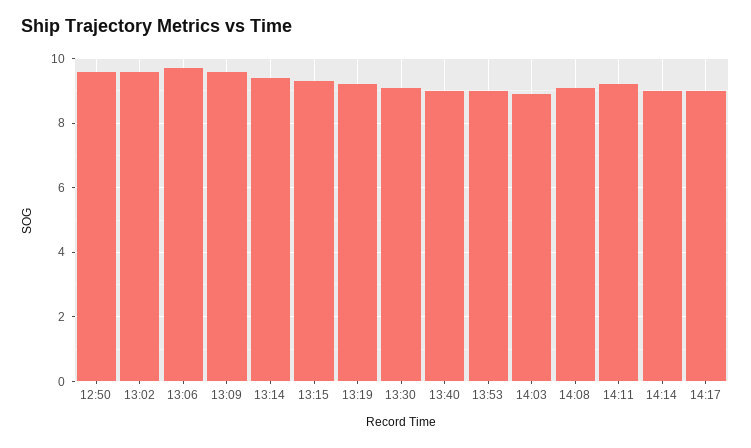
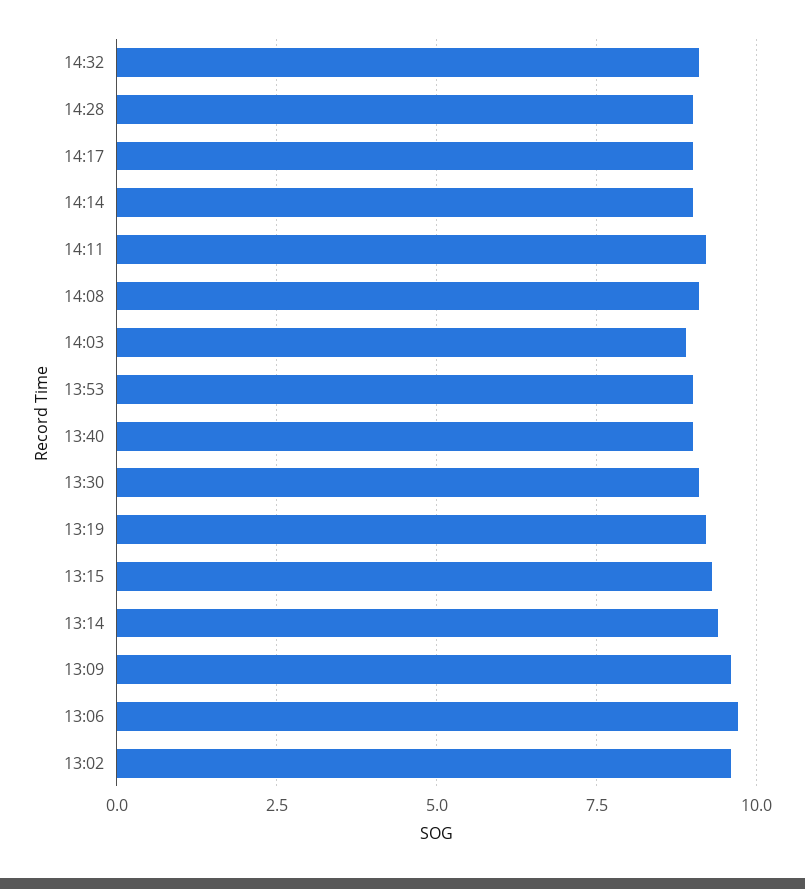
12:50: 9.5 -> none
14:32: none -> 9
14:28: none -> 9

